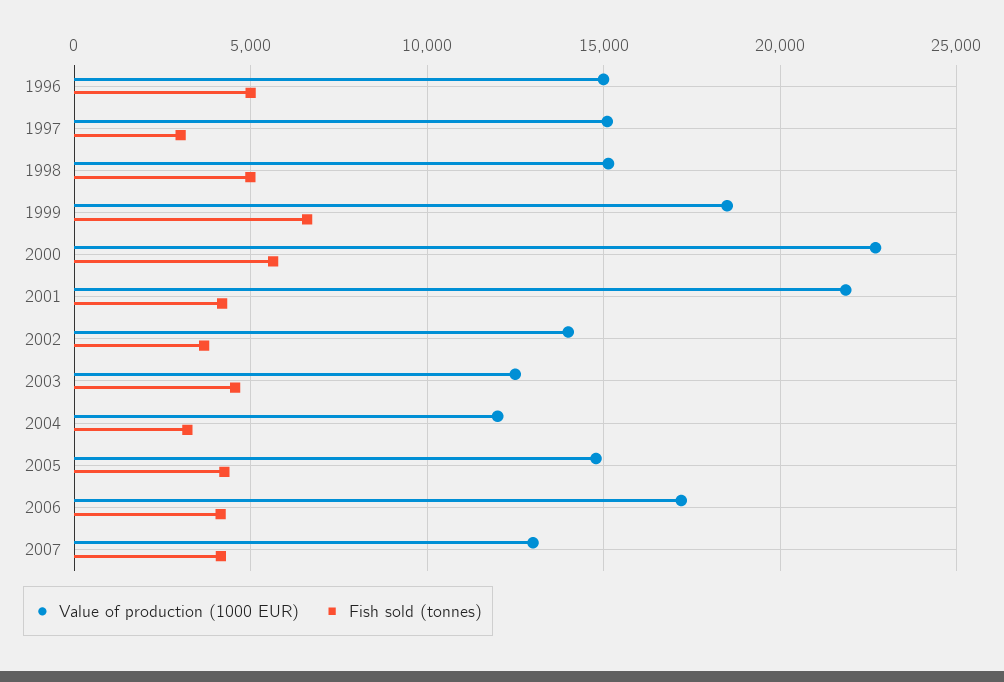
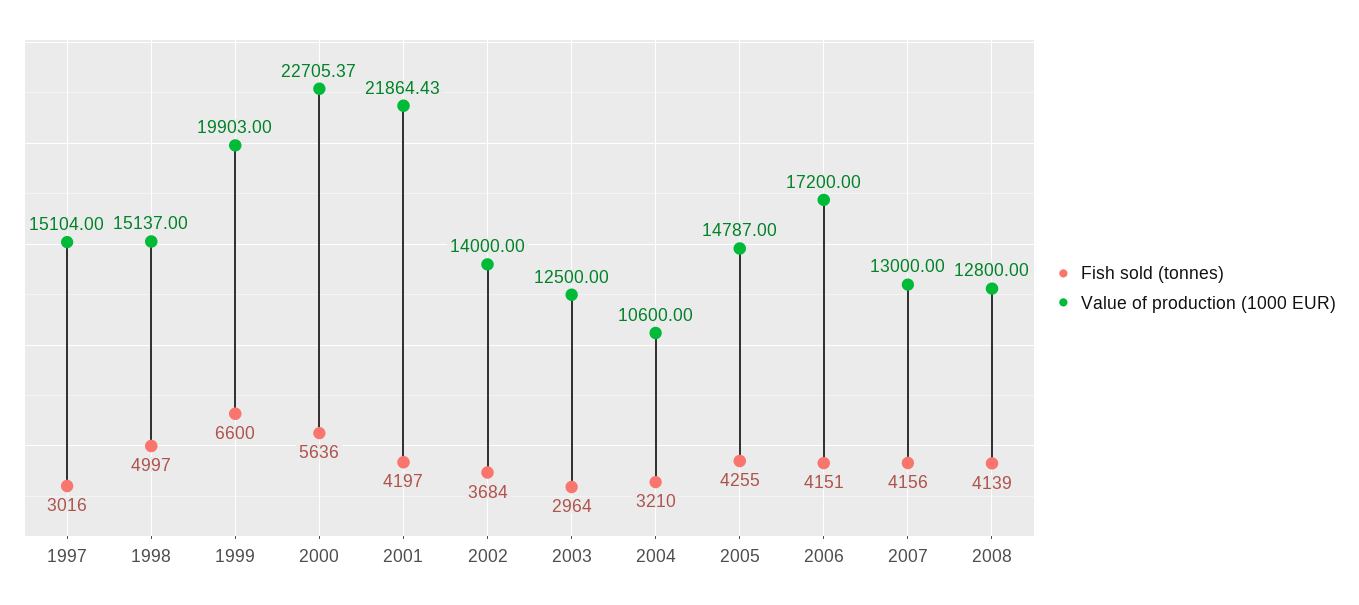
Value of production (1000 EUR), 1996: 15000 -> none
Fish sold (tonnes), 1996: 5000 -> none
Value of production (1000 EUR), 1999: 18500 -> 19903
Fish sold (tonnes), 2003: 4500 -> 2964
Value of production (1000 EUR), 2004: 12000 -> 10600
Fish sold (tonnes), 2008: none -> 4139
Value of production (1000 EUR), 2008: none -> 12800

